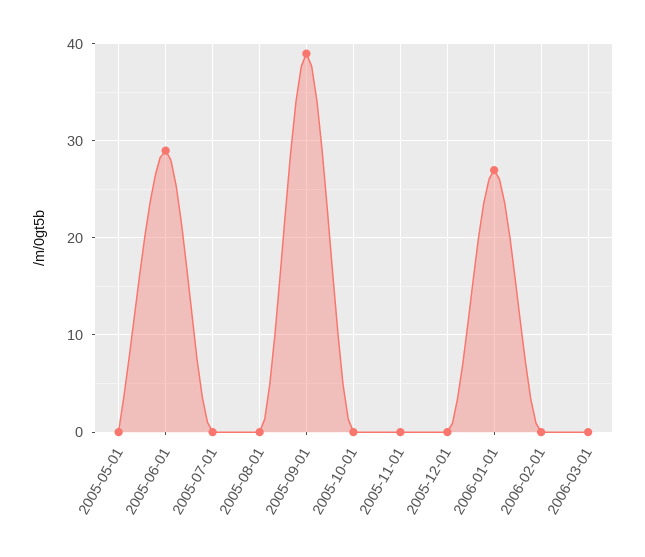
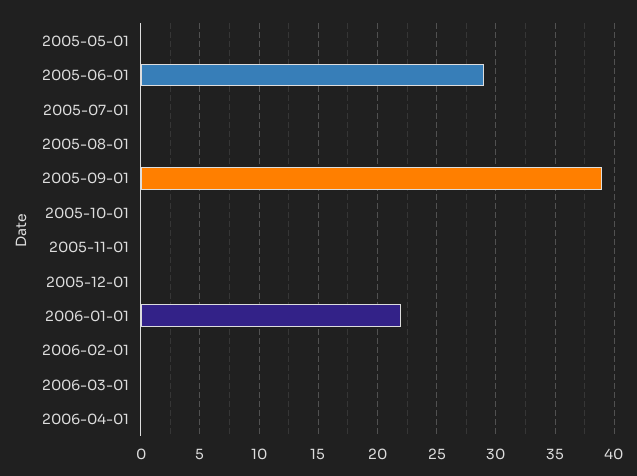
2006-01-01: 27 -> 22
2006-04-01: none -> 0

